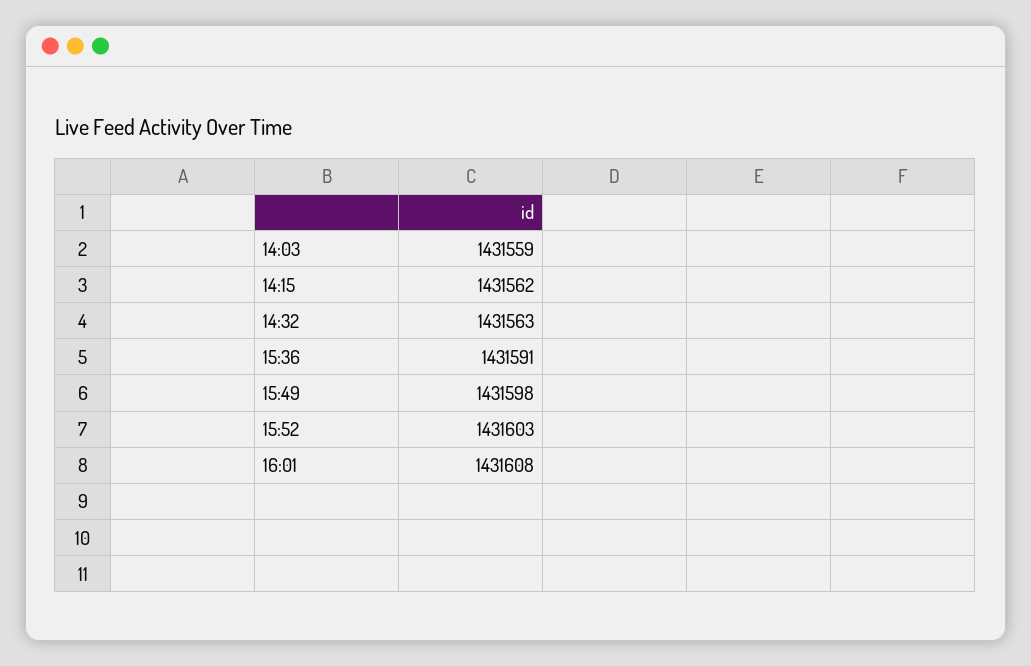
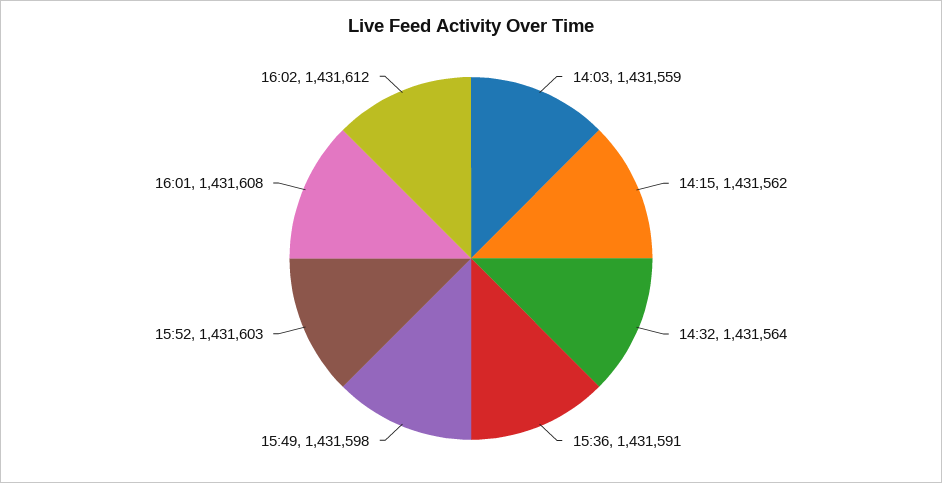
14:32: 1431563 -> 1431564
16:02: none -> 1431612

